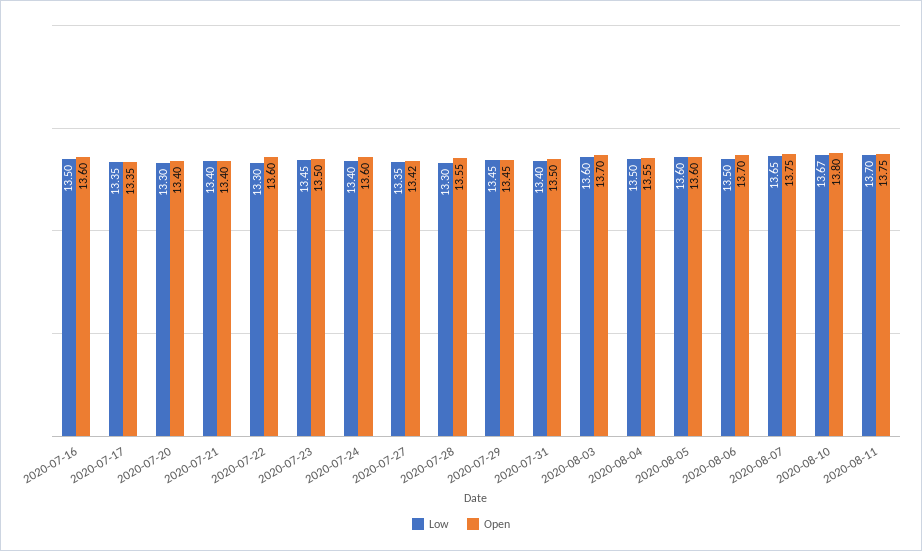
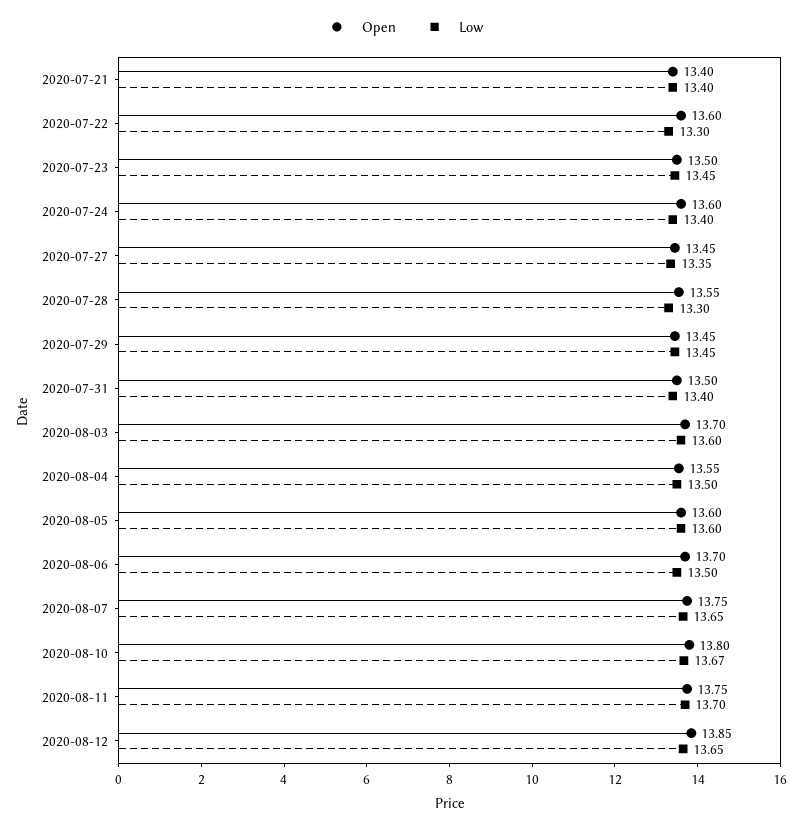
Low, 2020-07-16: 13.5 -> none
Open, 2020-07-16: 13.6 -> none
Low, 2020-07-17: 13.35 -> none
Open, 2020-07-17: 13.35 -> none
Low, 2020-07-20: 13.3 -> none
Open, 2020-07-20: 13.4 -> none
Open, 2020-07-27: 13.42 -> 13.45
Open, 2020-08-12: none -> 13.85
Low, 2020-08-12: none -> 13.65

